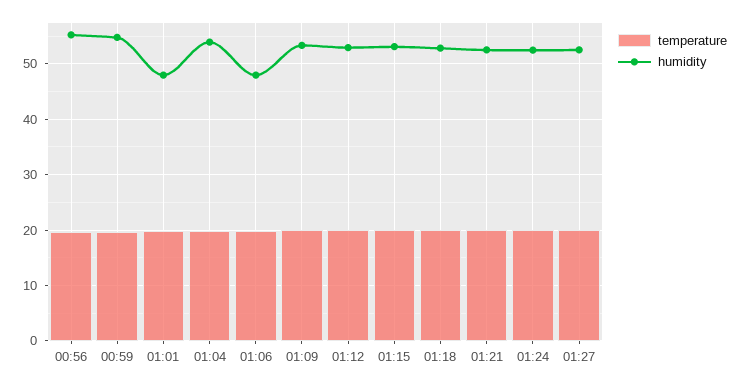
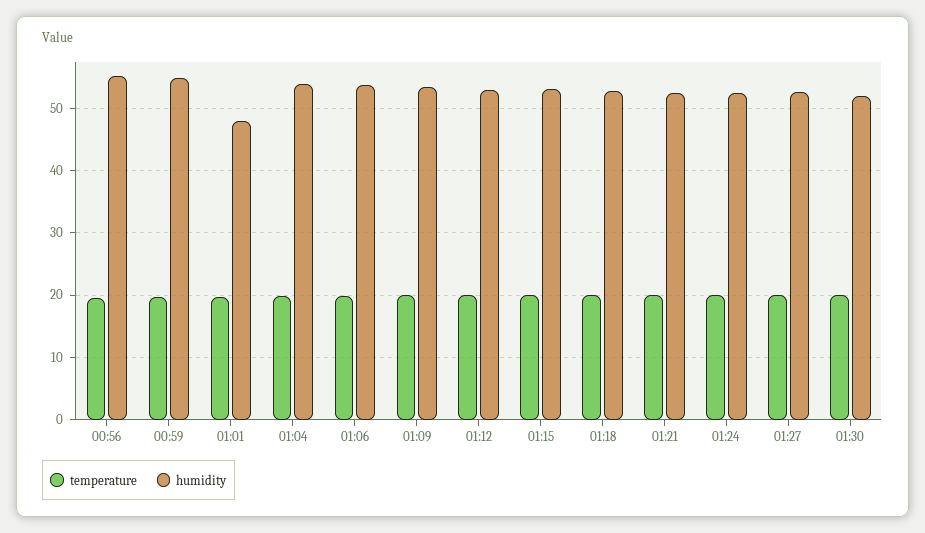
humidity, 01:06: 48 -> 54
temperature, 01:30: none -> 20
humidity, 01:30: none -> 52

